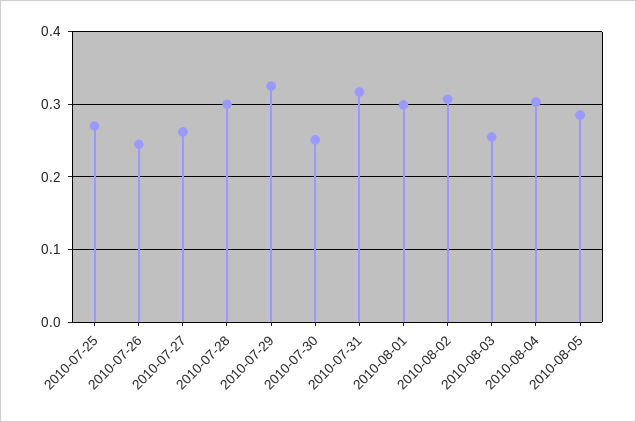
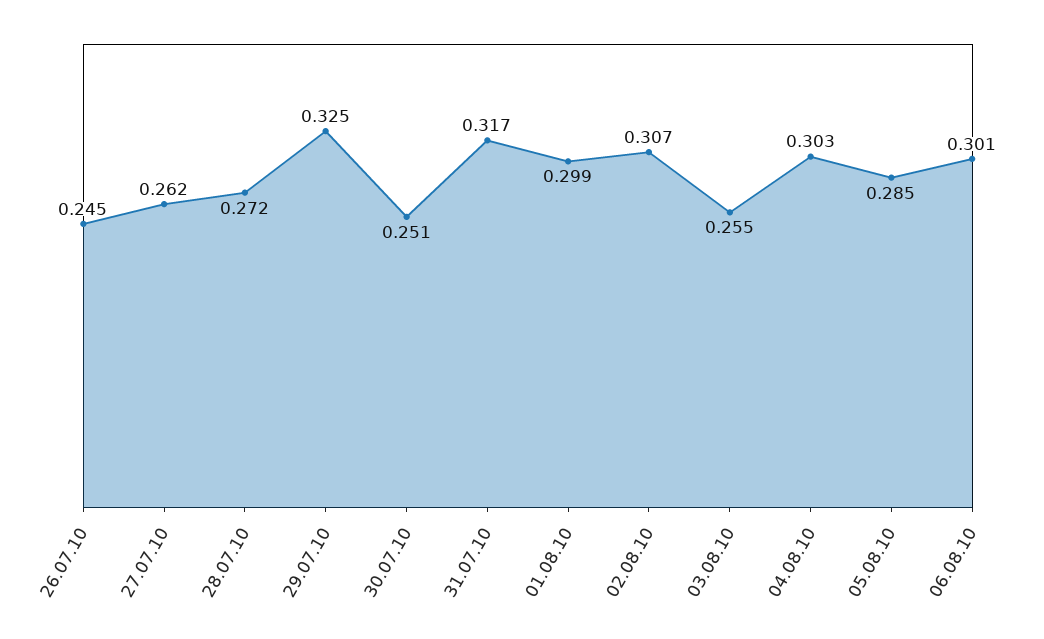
2010-07-25: 0.27 -> none
2010-07-28: 0.3 -> 0.272
06.08.10: none -> 0.301

